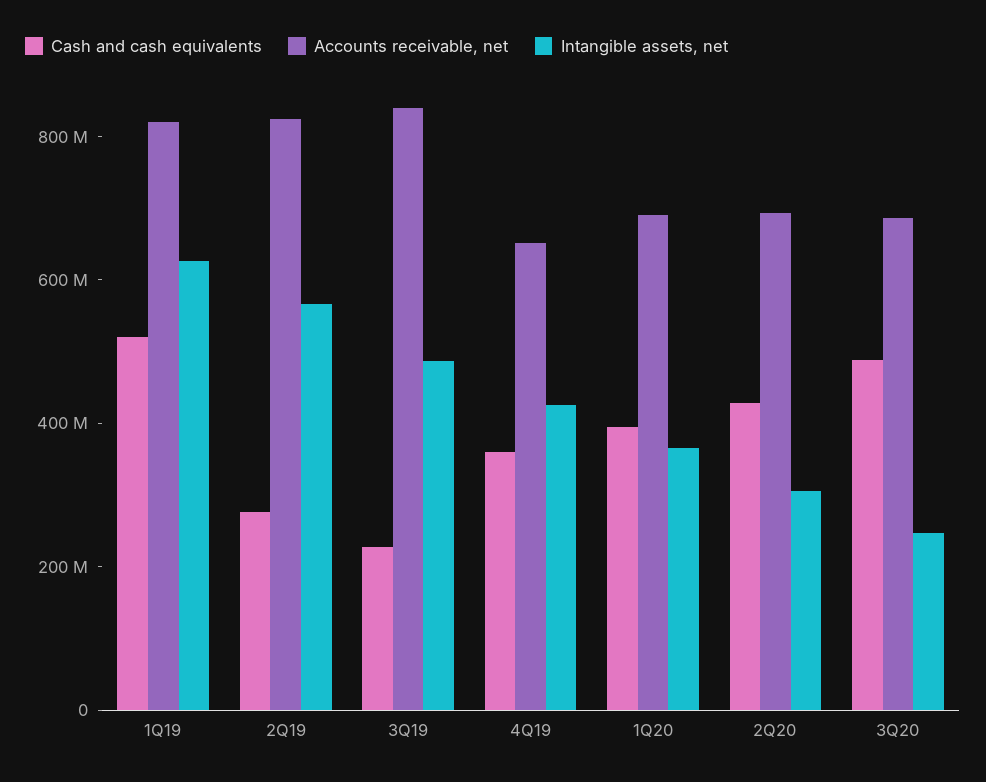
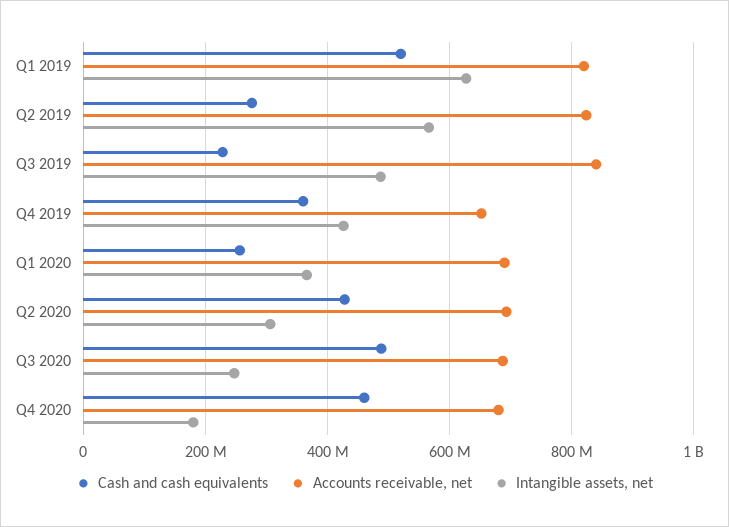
Cash and cash equivalents, 1Q20: 400000000 -> 260000000
Cash and cash equivalents, Q4 2020: none -> 460000000
Accounts receivable, net, Q4 2020: none -> 680000000
Intangible assets, net, Q4 2020: none -> 180000000

